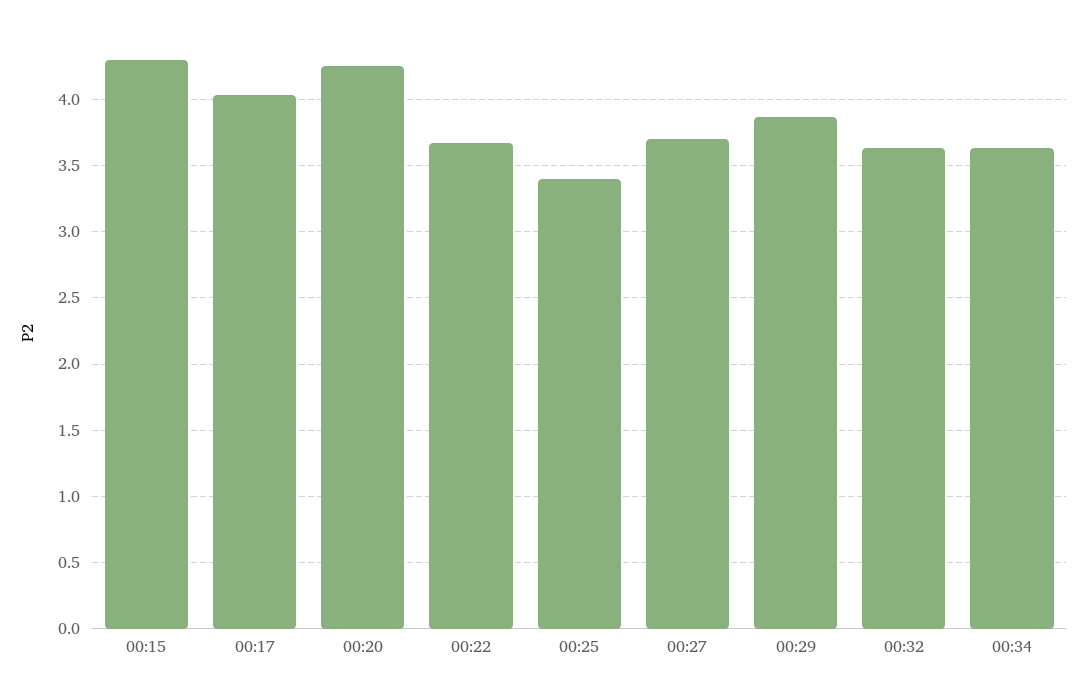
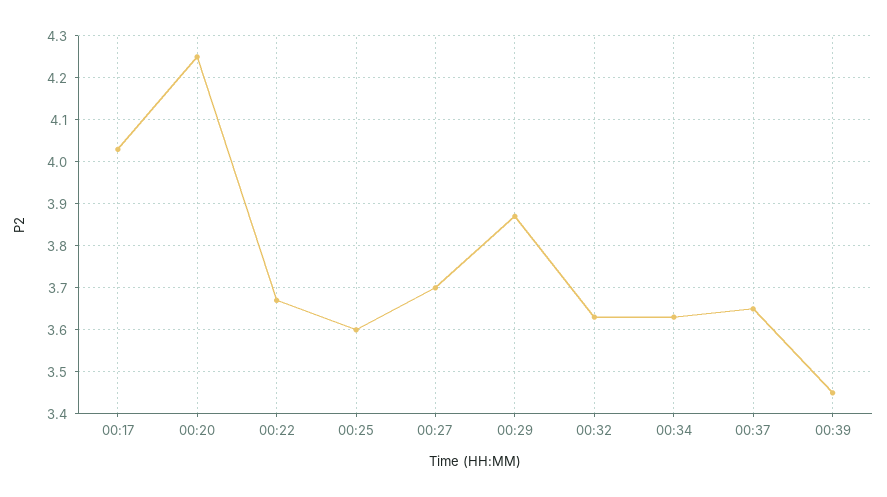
00:15: 4.3 -> none
00:25: 3.4 -> 3.6
00:37: none -> 3.65
00:39: none -> 3.45

